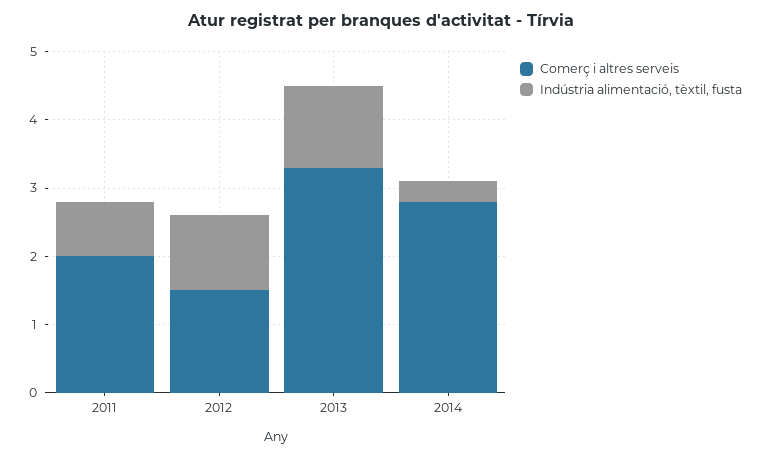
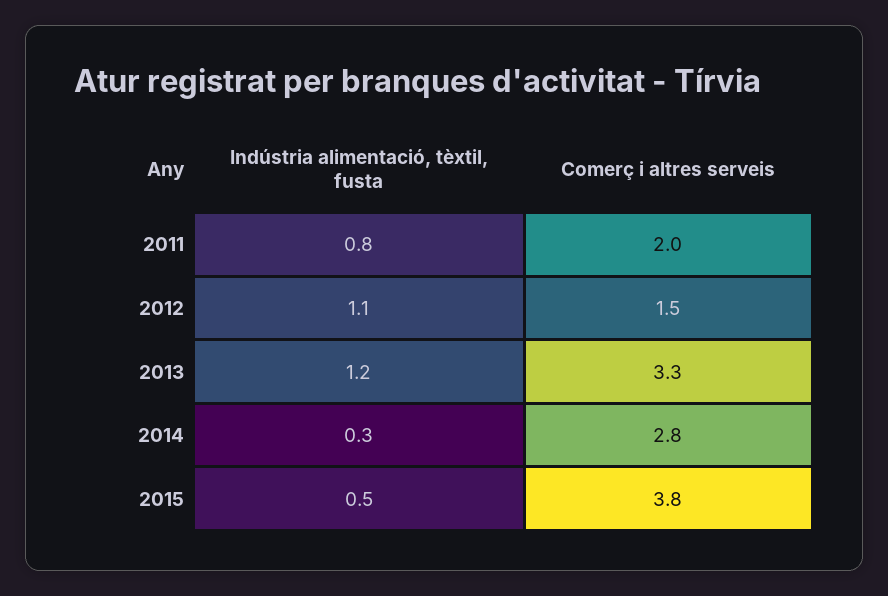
Indústria alimentació, tèxtil, fusta, 2015: none -> 0.5
Comerç i altres serveis, 2015: none -> 3.8

